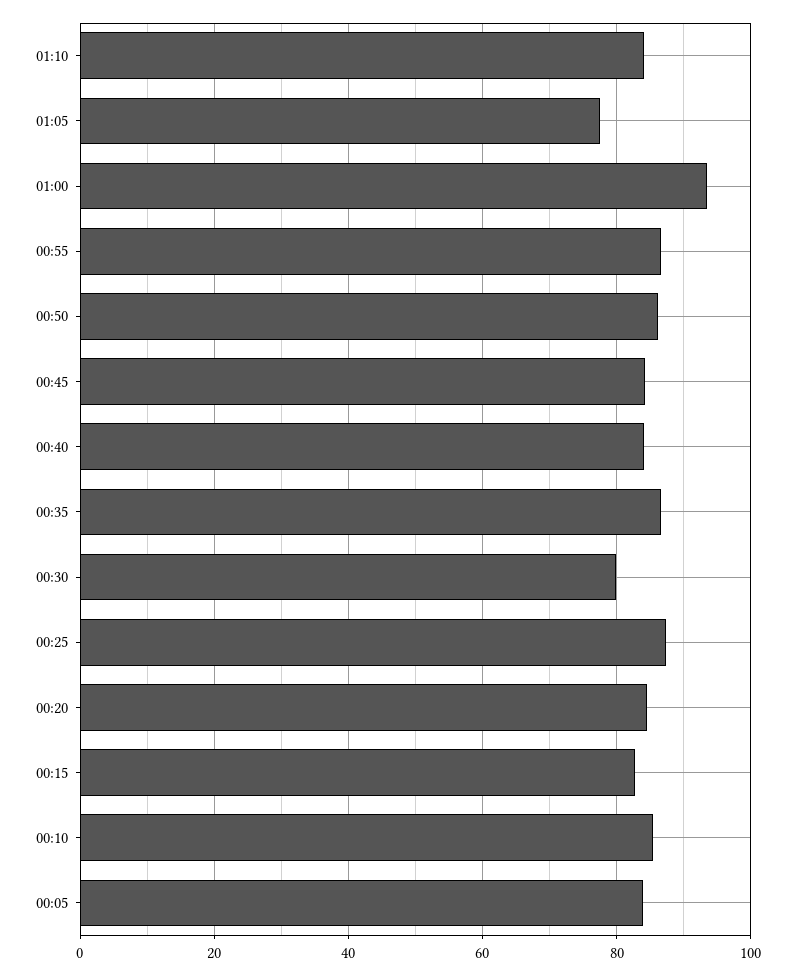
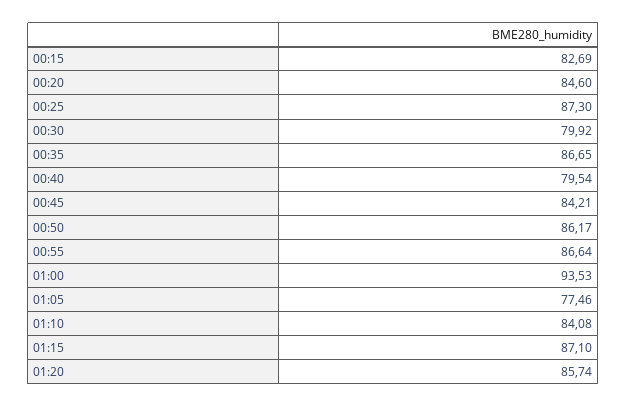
00:40: 84 -> 79.54
00:10: 86 -> none
00:05: 84 -> none
01:15: none -> 87.1
01:20: none -> 85.74

